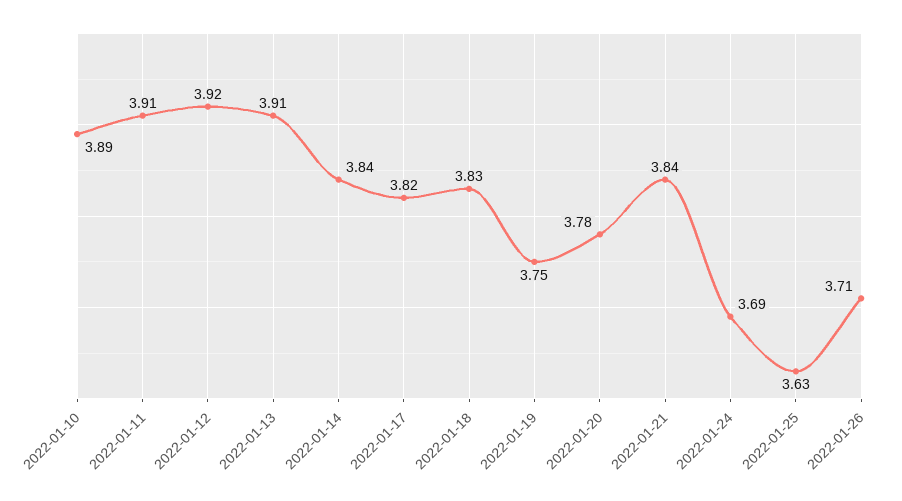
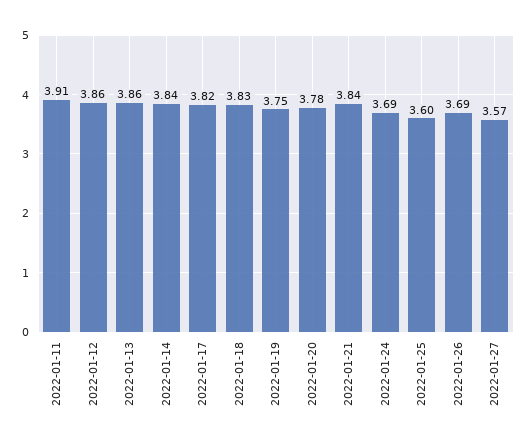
2022-01-10: 3.89 -> none
2022-01-12: 3.92 -> 3.86
2022-01-13: 3.91 -> 3.86
2022-01-25: 3.63 -> 3.6
2022-01-26: 3.71 -> 3.69
2022-01-27: none -> 3.57

